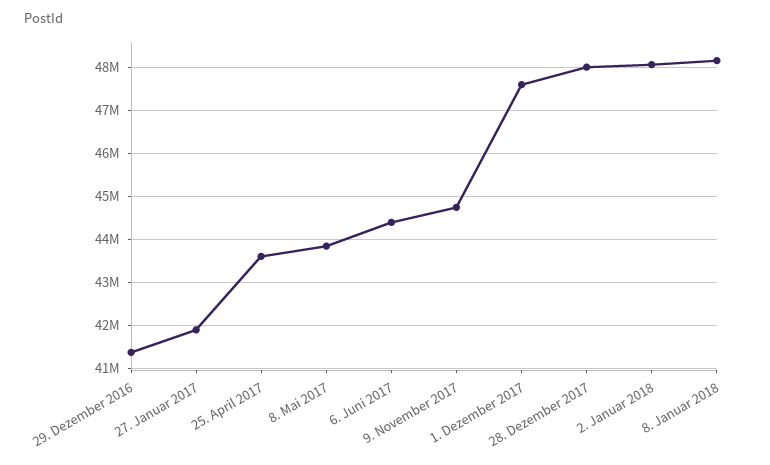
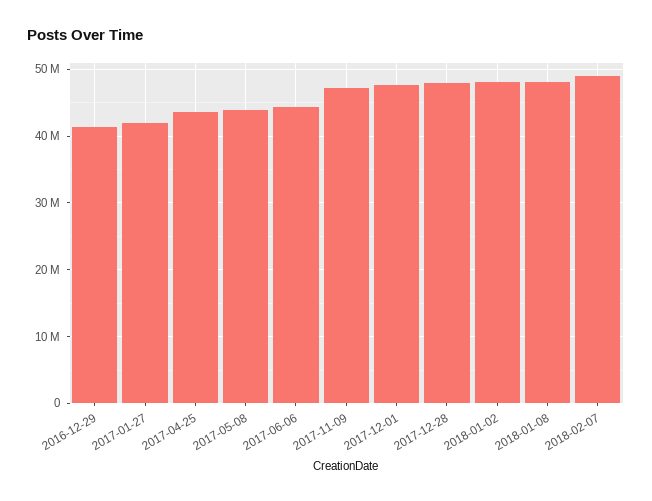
9. November 2017: 44800000 -> 47000000
2018-02-07: none -> 49000000

